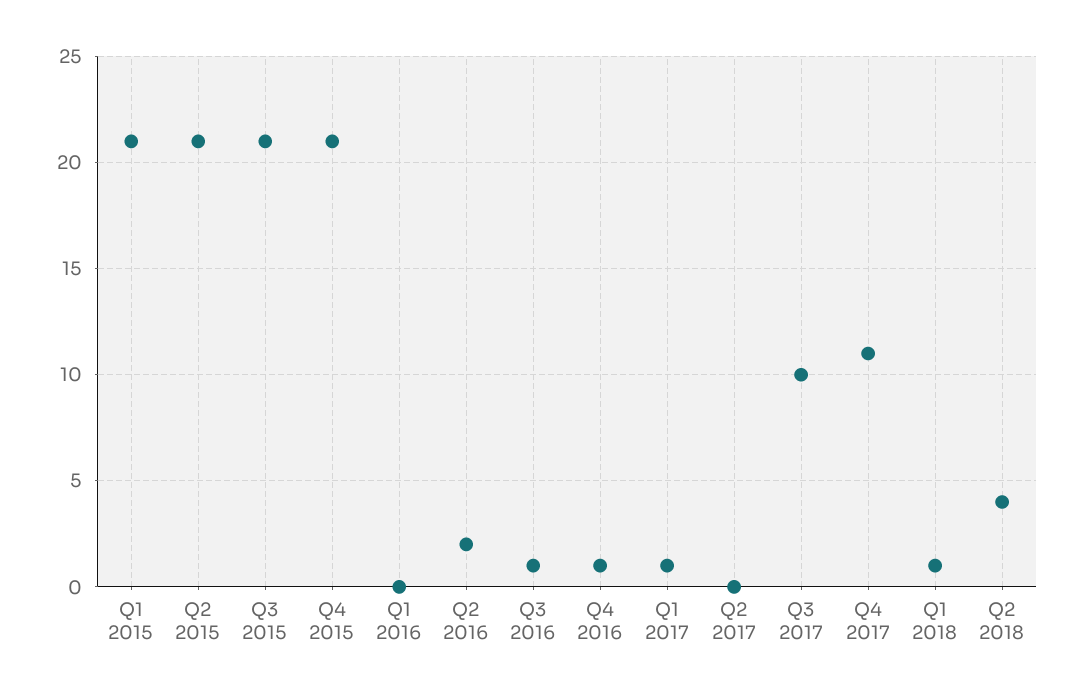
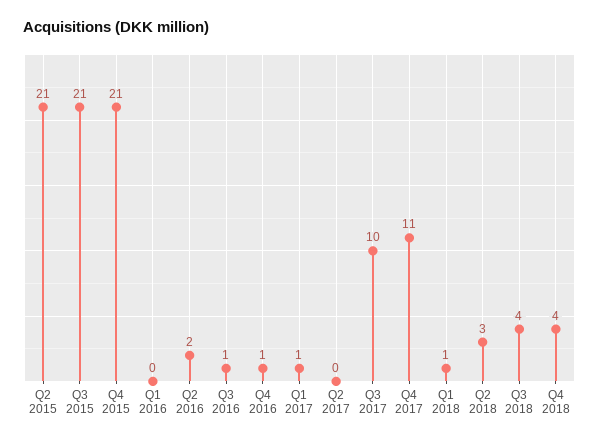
Q1 2015: 21 -> none
Q2 2018: 4 -> 3
Q3 2018: none -> 4
Q4 2018: none -> 4

